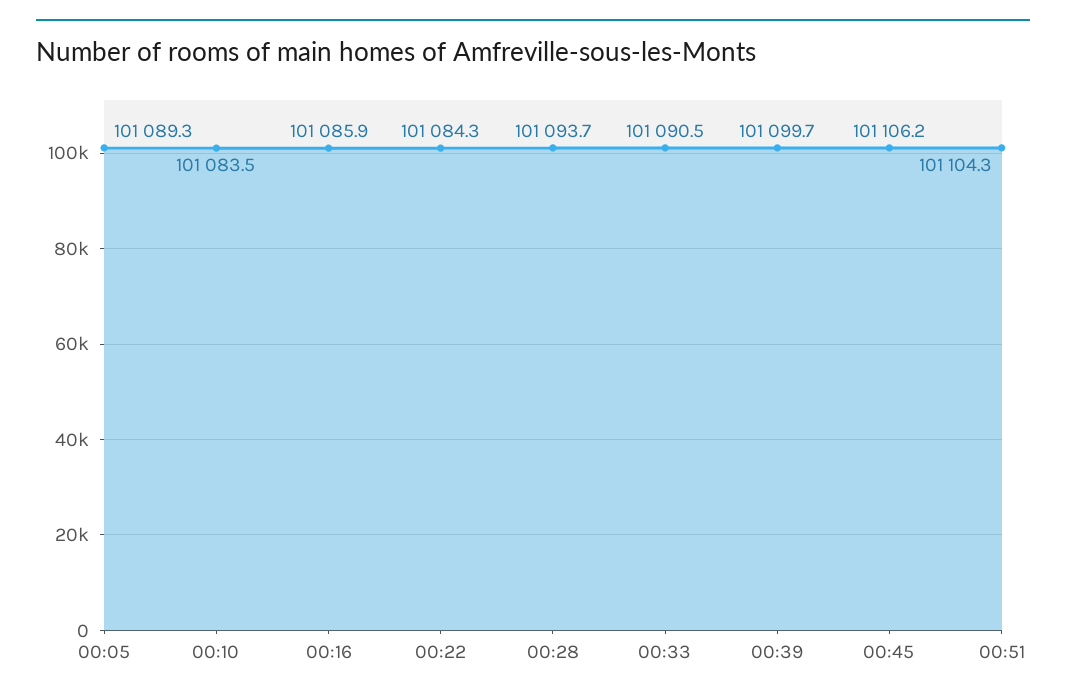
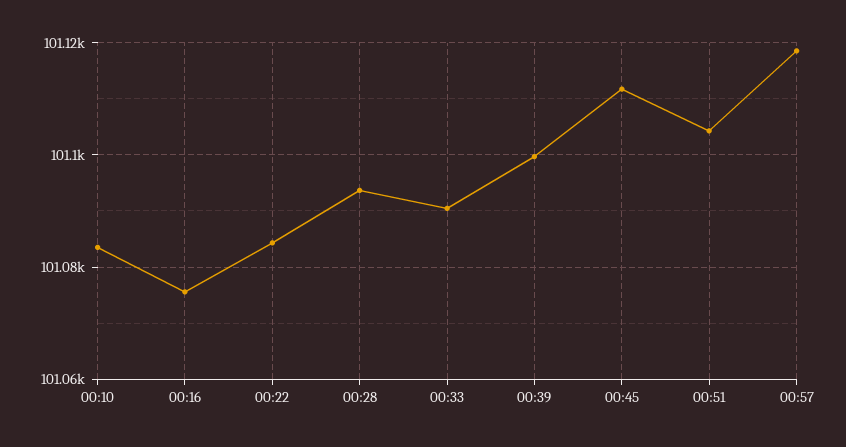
00:05: 101089.3 -> none
00:16: 101085.9 -> 101076
00:45: 101106.2 -> 101112
00:57: none -> 101118

